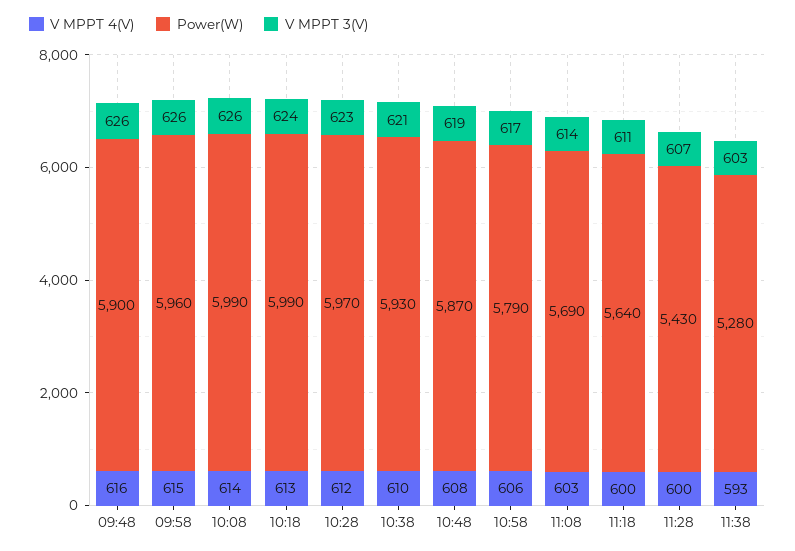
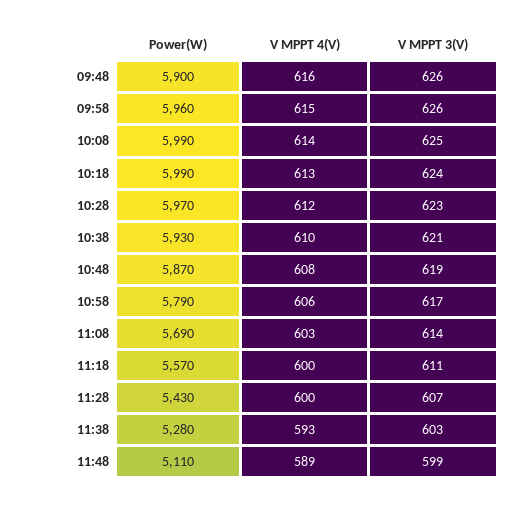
V MPPT 3(V), 10:08: 626 -> 625
Power(W), 11:18: 5640 -> 5570
Power(W), 11:48: none -> 5110
V MPPT 4(V), 11:48: none -> 589
V MPPT 3(V), 11:48: none -> 599

